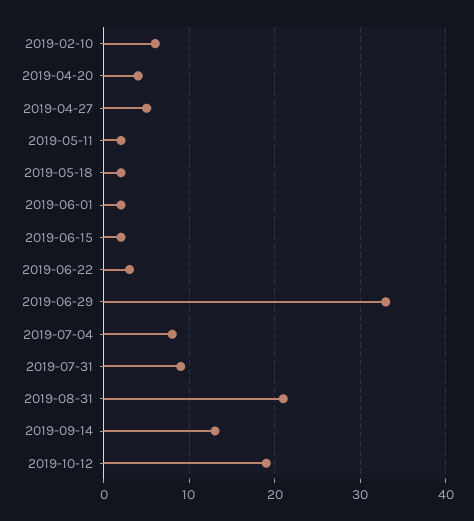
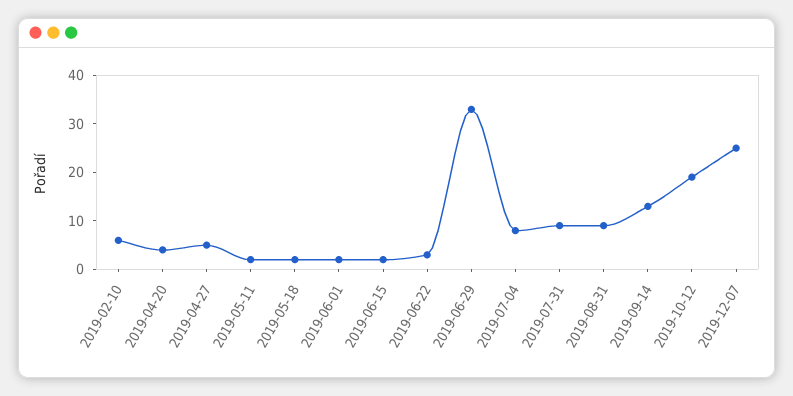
2019-08-31: 21 -> 10
2019-12-07: none -> 25

